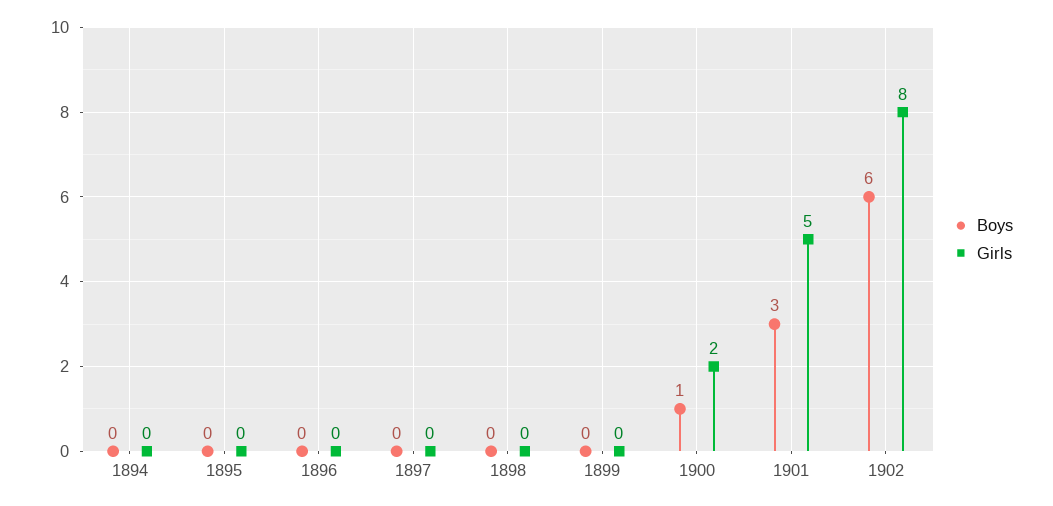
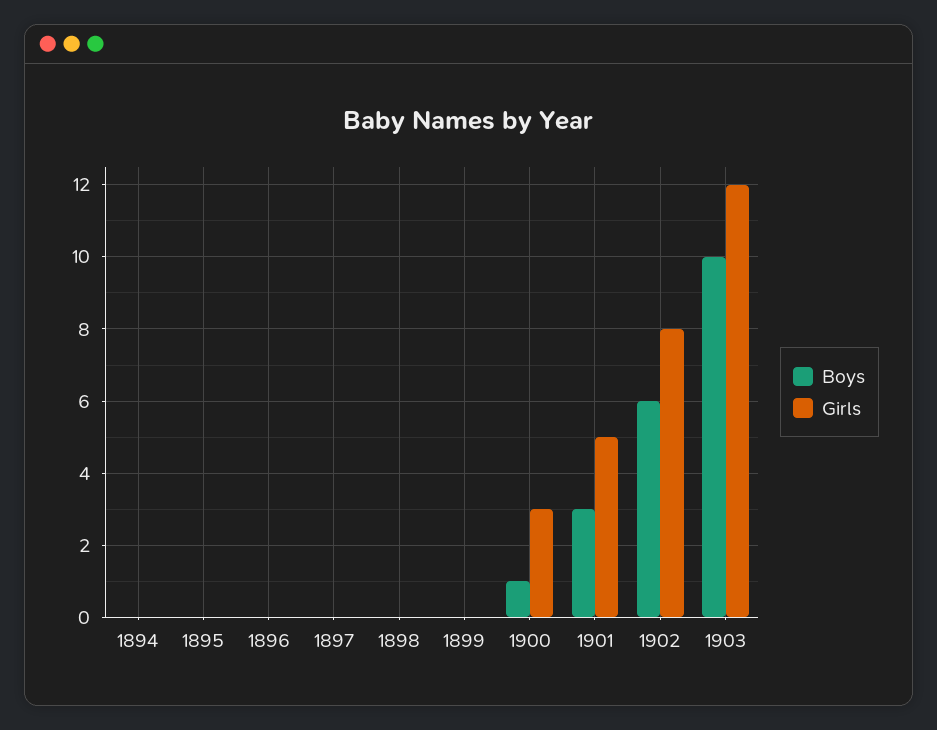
Girls, 1900: 2 -> 3
Boys, 1903: none -> 10
Girls, 1903: none -> 12

